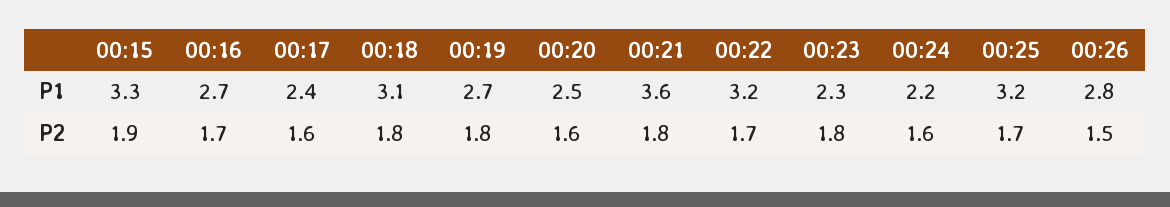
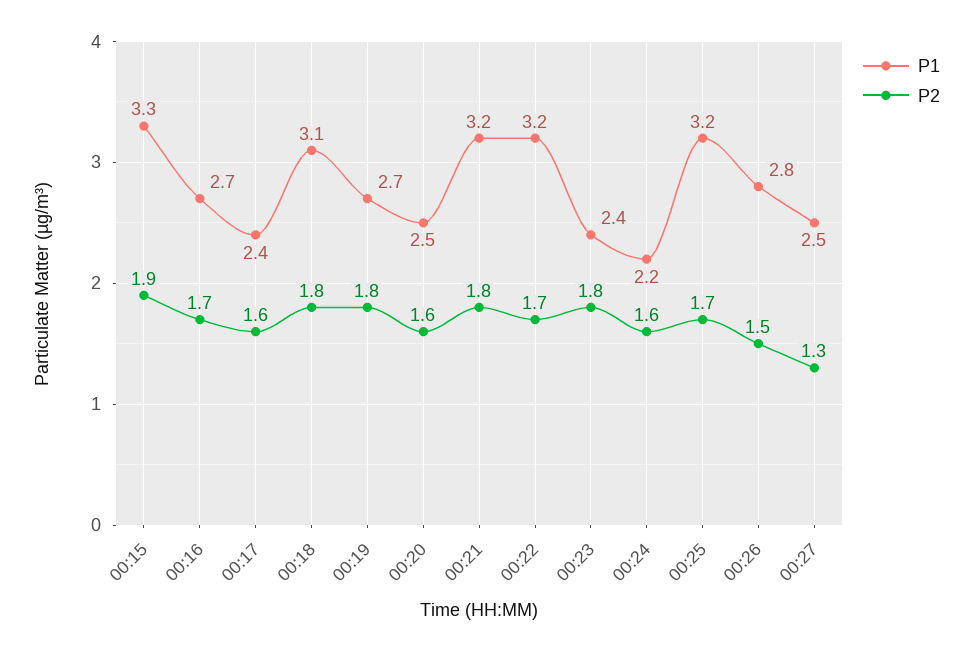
P1, 00:21: 3.6 -> 3.2
P1, 00:23: 2.3 -> 2.4
P1, 00:27: none -> 2.5
P2, 00:27: none -> 1.3

